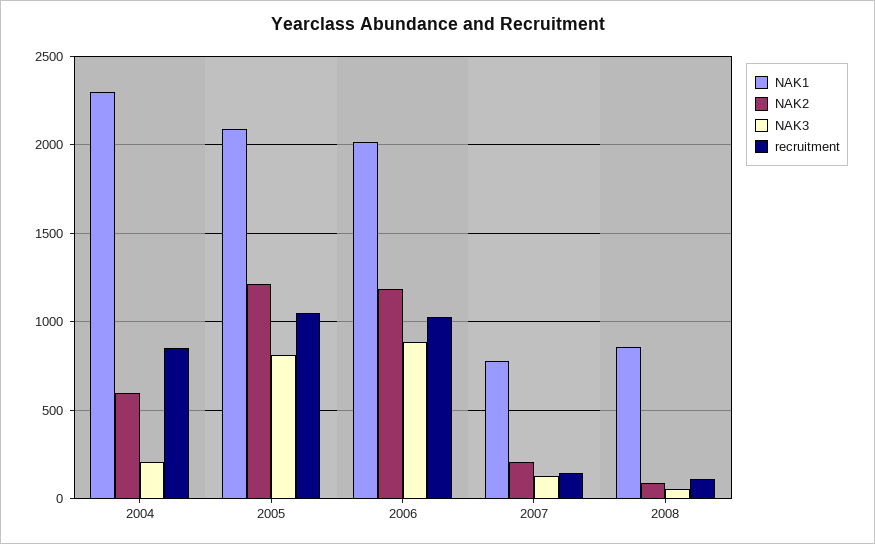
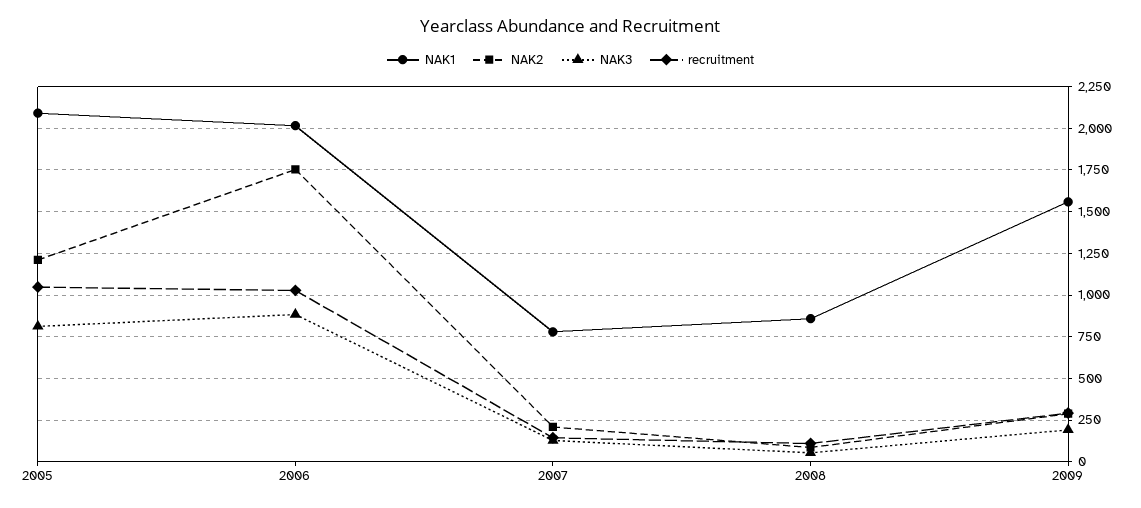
NAK1, 2004: 2300 -> none
NAK2, 2004: 600 -> none
NAK3, 2004: 200 -> none
recruitment, 2004: 850 -> none
NAK2, 2006: 1200 -> 1750
NAK1, 2009: none -> 1550
NAK2, 2009: none -> 300
NAK3, 2009: none -> 200
recruitment, 2009: none -> 300

